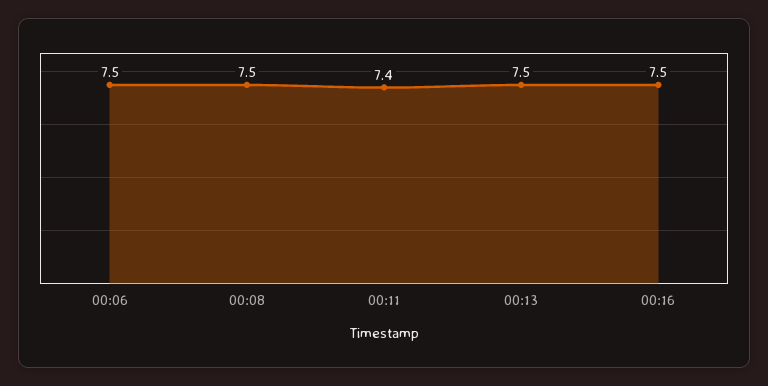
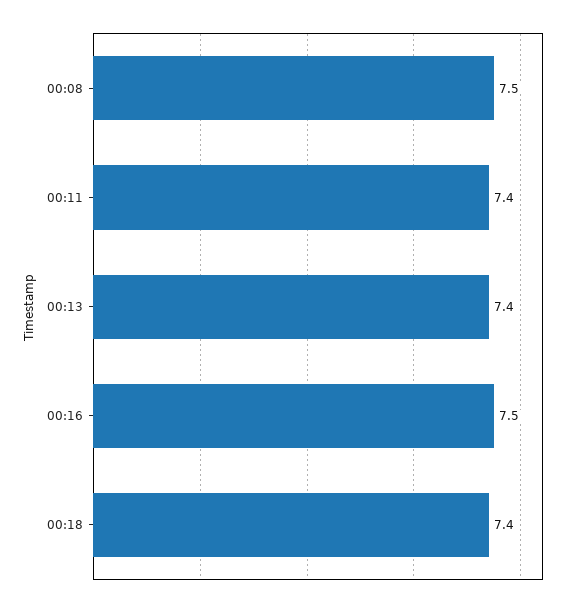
00:06: 7.5 -> none
00:13: 7.5 -> 7.4
00:18: none -> 7.4

